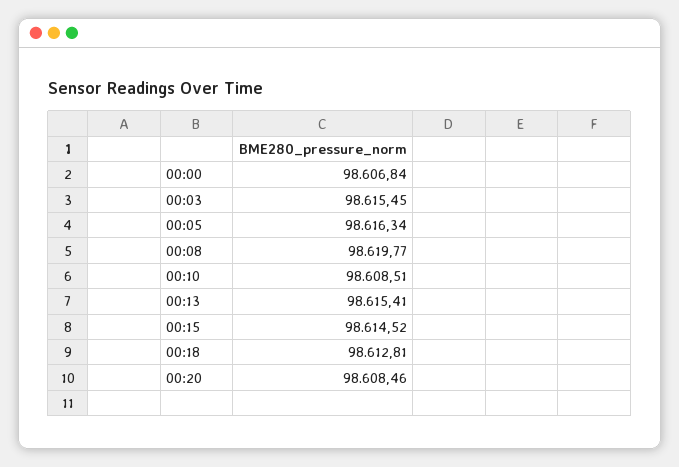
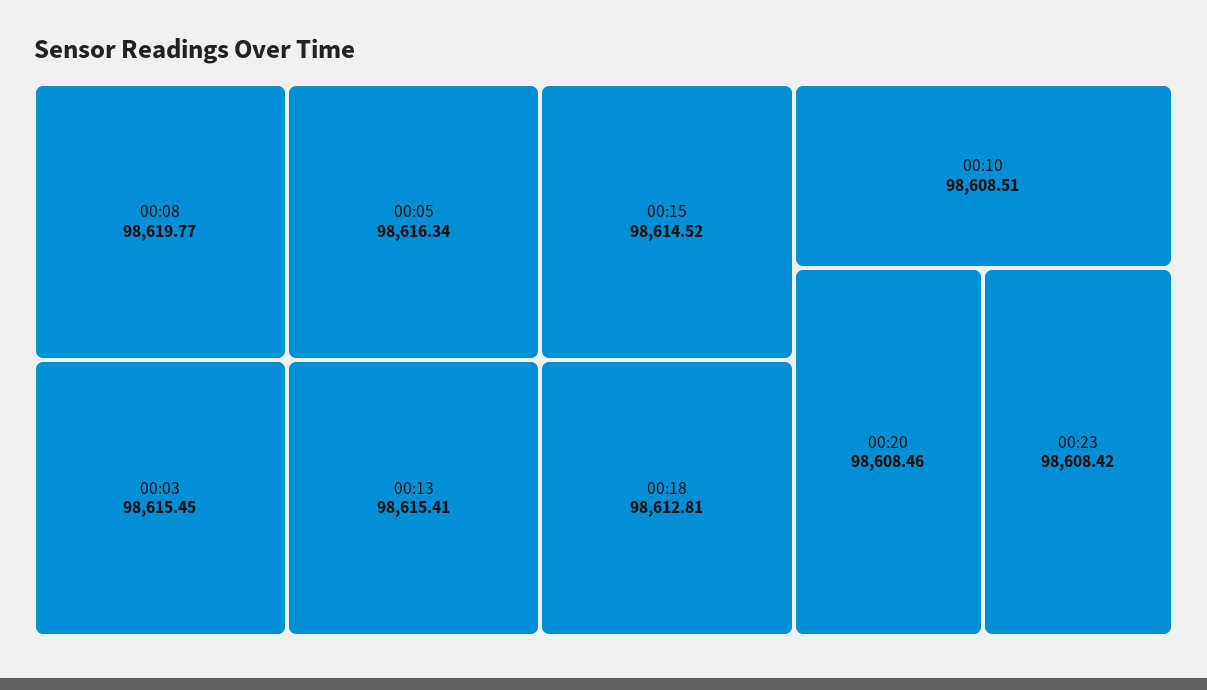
00:00: 98606.84 -> none
00:23: none -> 98608.42

